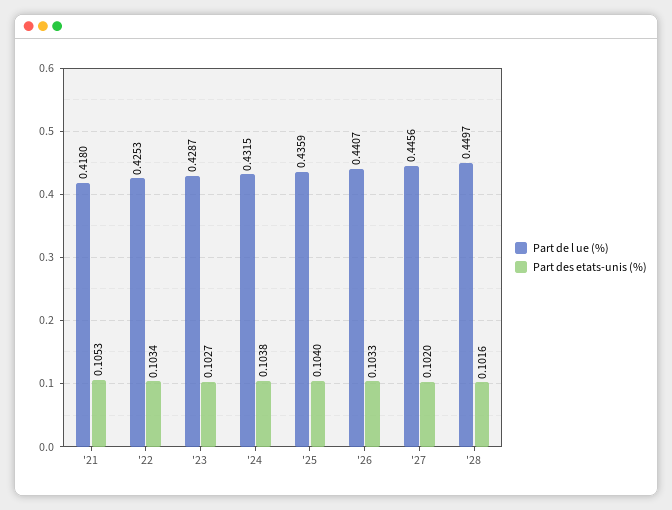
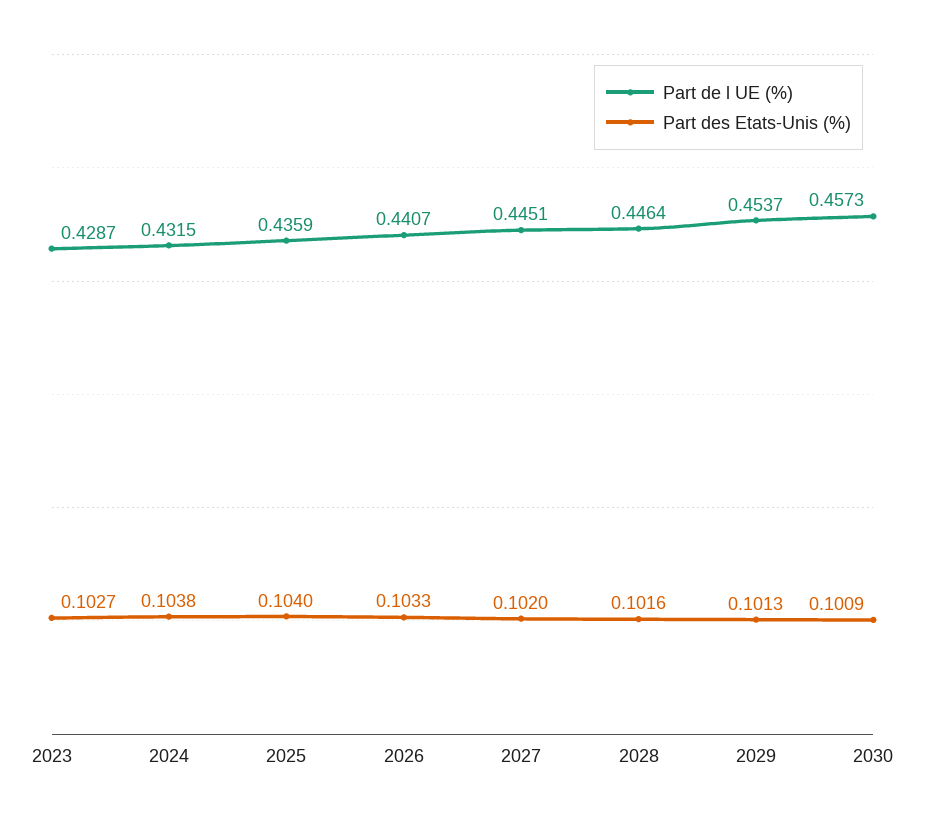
Part de l ue (%), '21: 0.418 -> none
Part des etats-unis (%), '21: 0.1053 -> none
Part de l ue (%), '22: 0.4253 -> none
Part des etats-unis (%), '22: 0.1034 -> none
Part de l ue (%), '27: 0.4456 -> 0.4451
Part de l ue (%), '28: 0.4497 -> 0.4464
Part de l ue (%), 2029: none -> 0.4537
Part des etats-unis (%), 2029: none -> 0.1013
Part de l ue (%), 2030: none -> 0.4573
Part des etats-unis (%), 2030: none -> 0.1009

